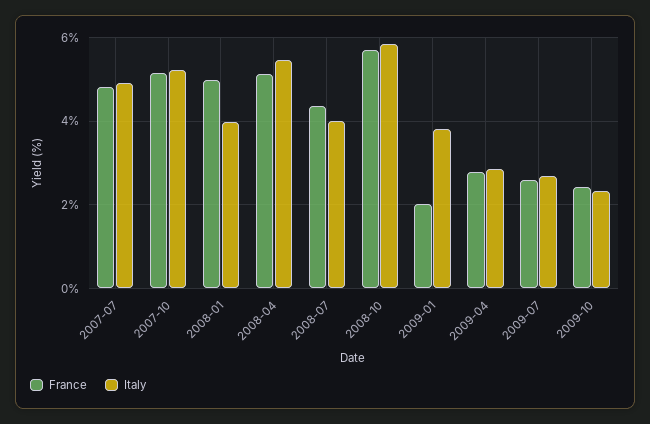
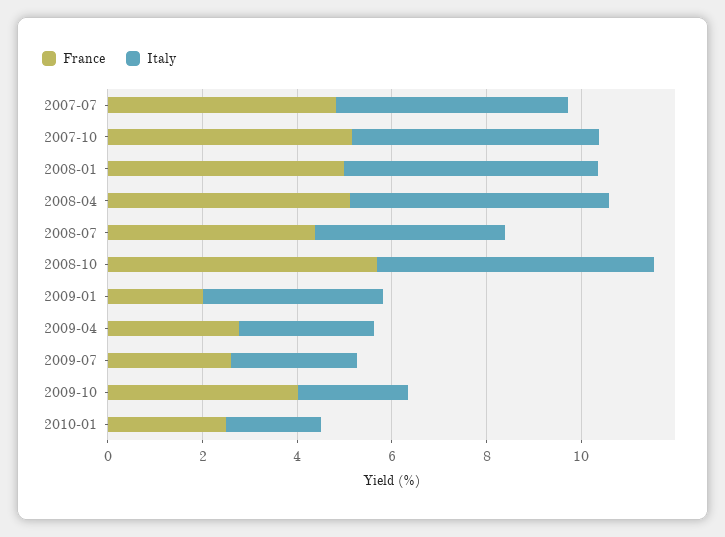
Italy, 2008-01: 4 -> 5.5
France, 2009-10: 2.4 -> 4
France, 2010-01: none -> 2.5
Italy, 2010-01: none -> 2

